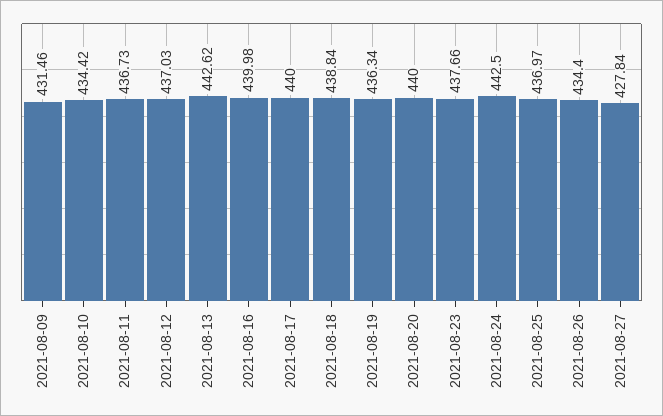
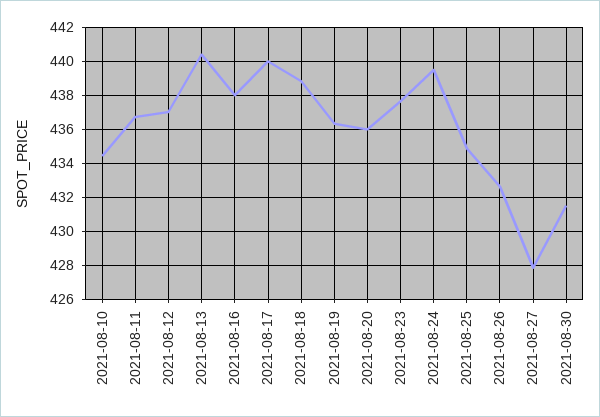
2021-08-09: 431.46 -> none
2021-08-13: 442.62 -> 440.5
2021-08-16: 439.98 -> 438
2021-08-20: 440 -> 436
2021-08-24: 442.5 -> 439.5
2021-08-25: 436.97 -> 435
2021-08-26: 434.4 -> 432.5
2021-08-30: none -> 431.5

